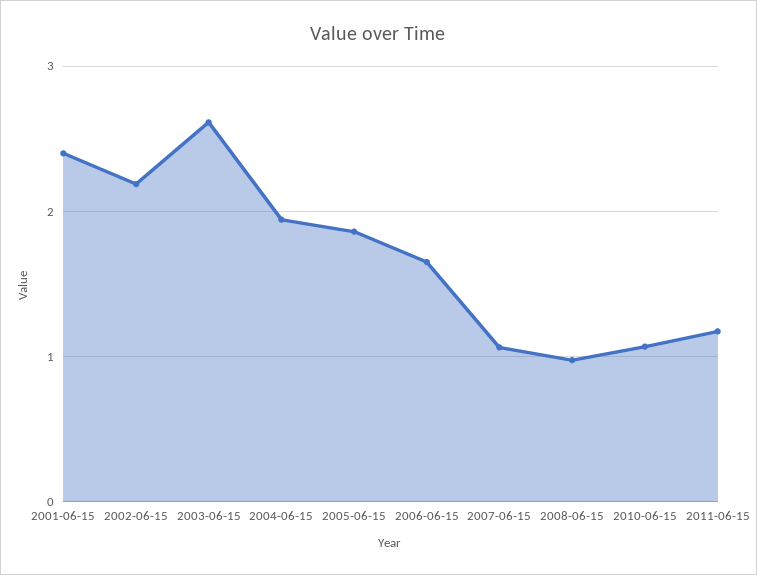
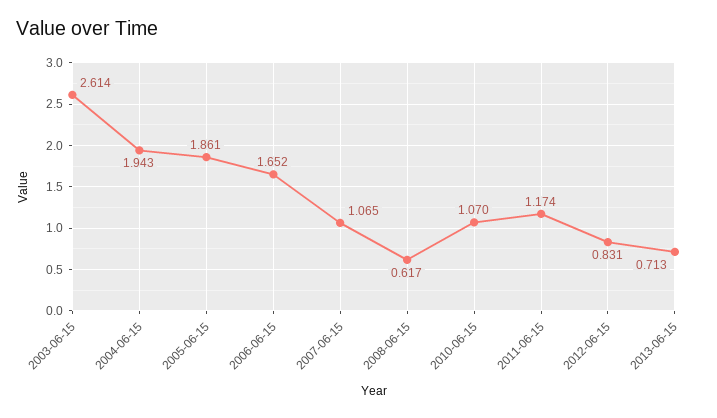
2001-06-15: 2.4 -> none
2002-06-15: 2.2 -> none
2008-06-15: 1 -> 0.617
2012-06-15: none -> 0.831
2013-06-15: none -> 0.713

